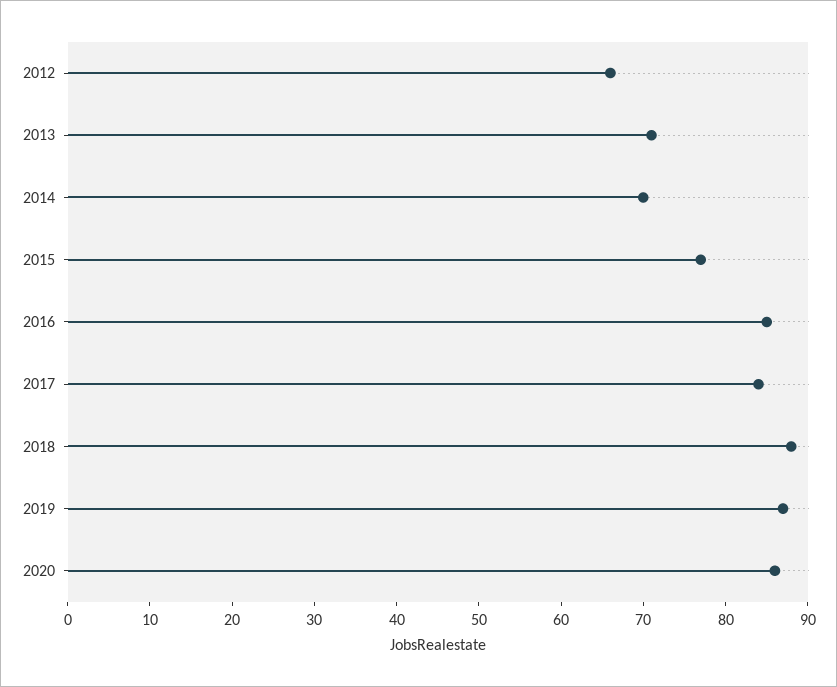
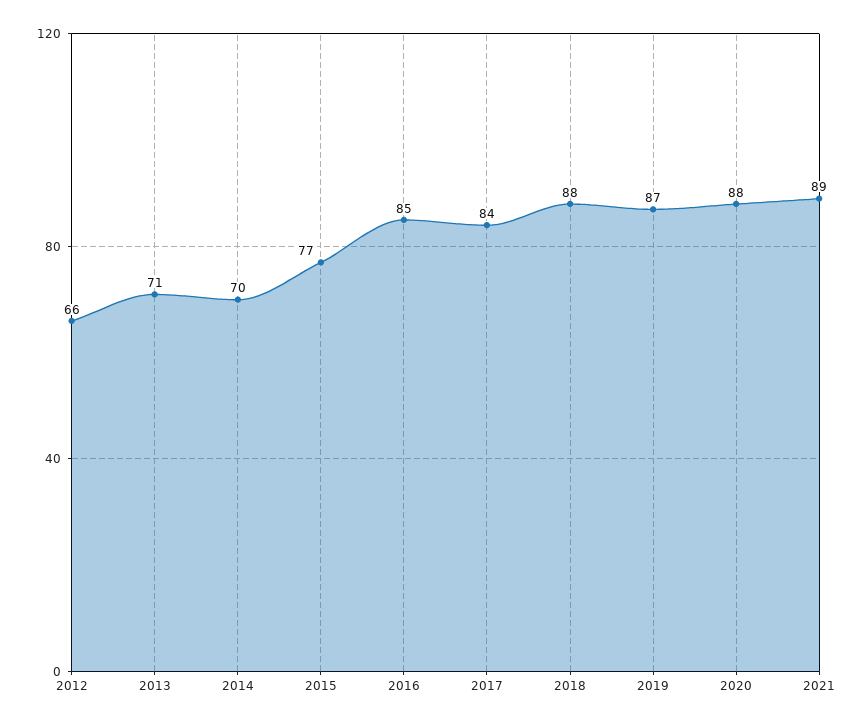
2020: 86 -> 88
2021: none -> 89

